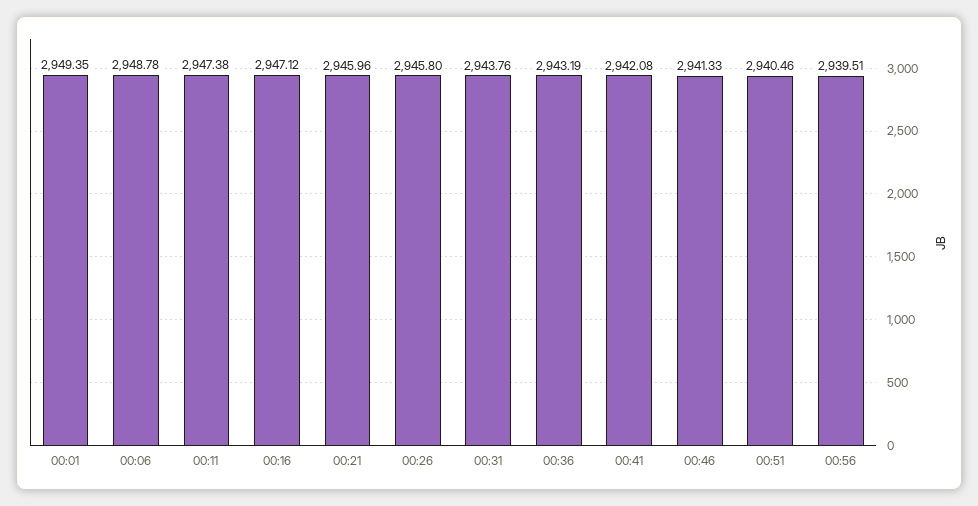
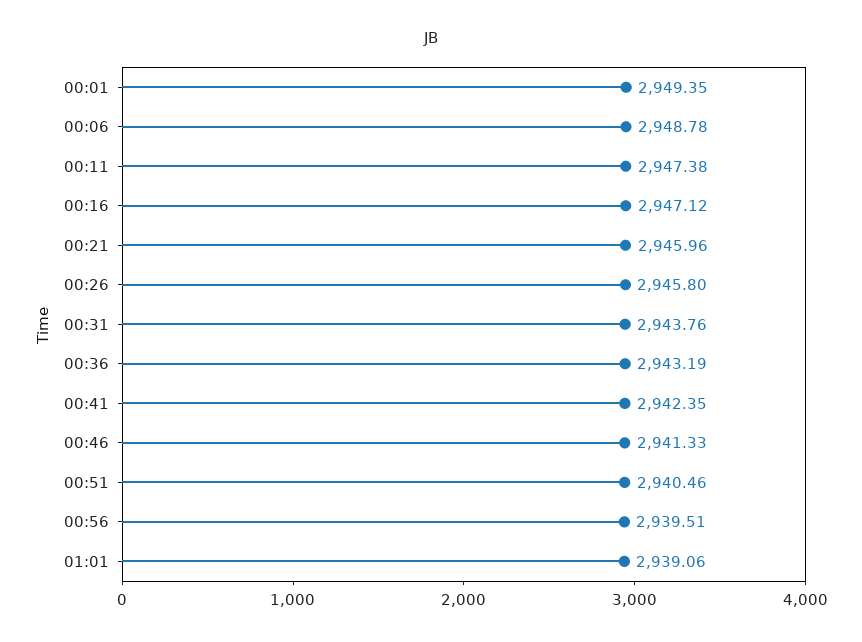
00:41: 2942.08 -> 2942.35
01:01: none -> 2939.06

